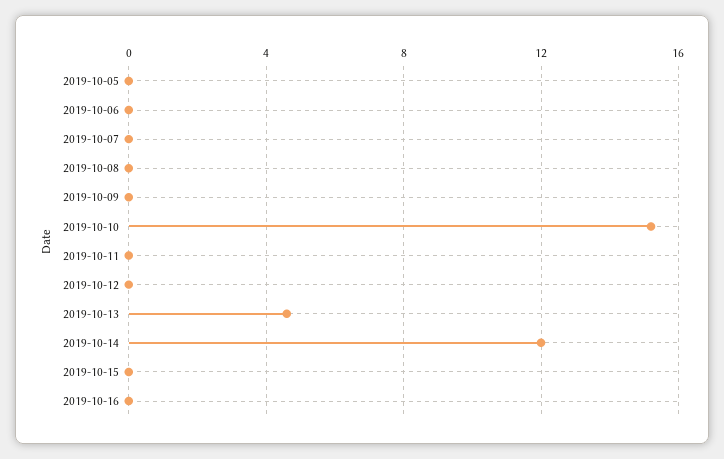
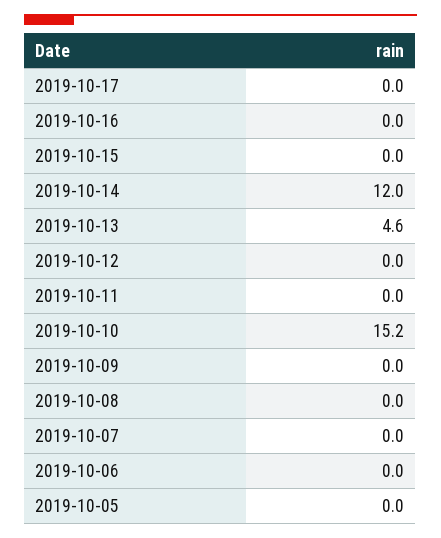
2019-10-17: none -> 0

